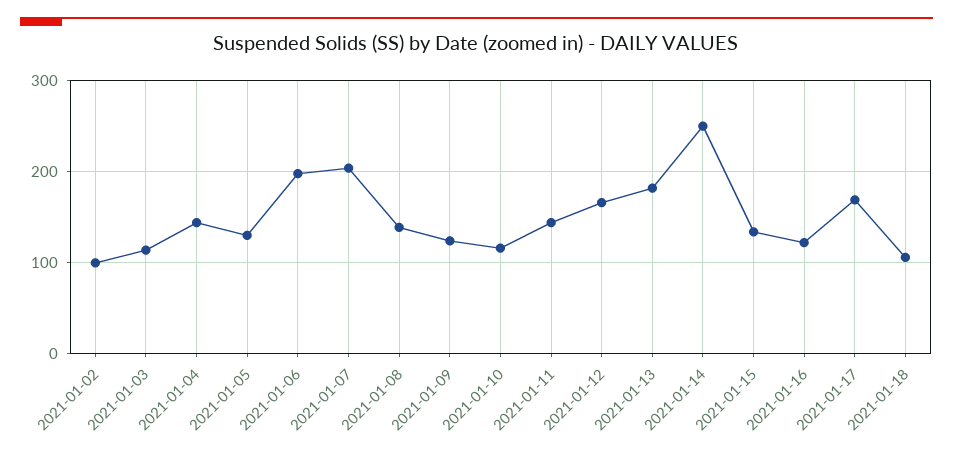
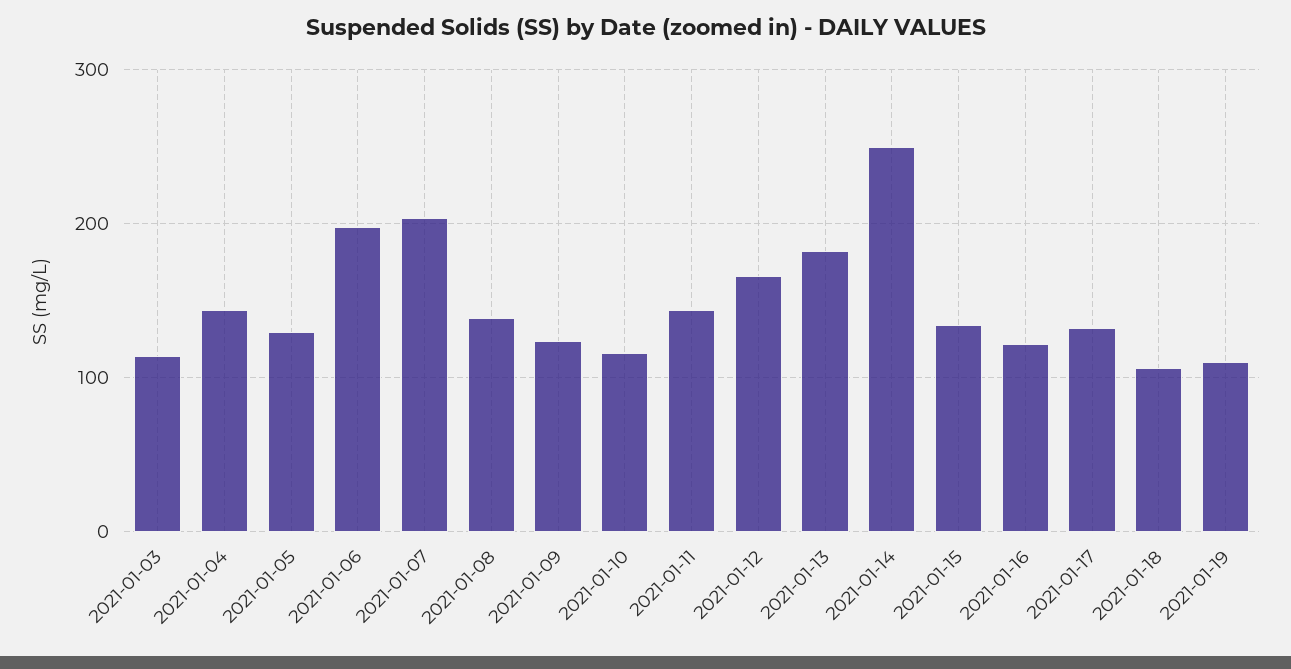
2021-01-02: 100 -> none
2021-01-17: 170 -> 130
2021-01-19: none -> 110

